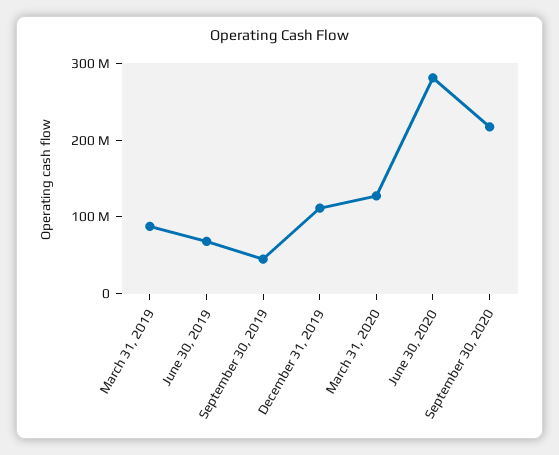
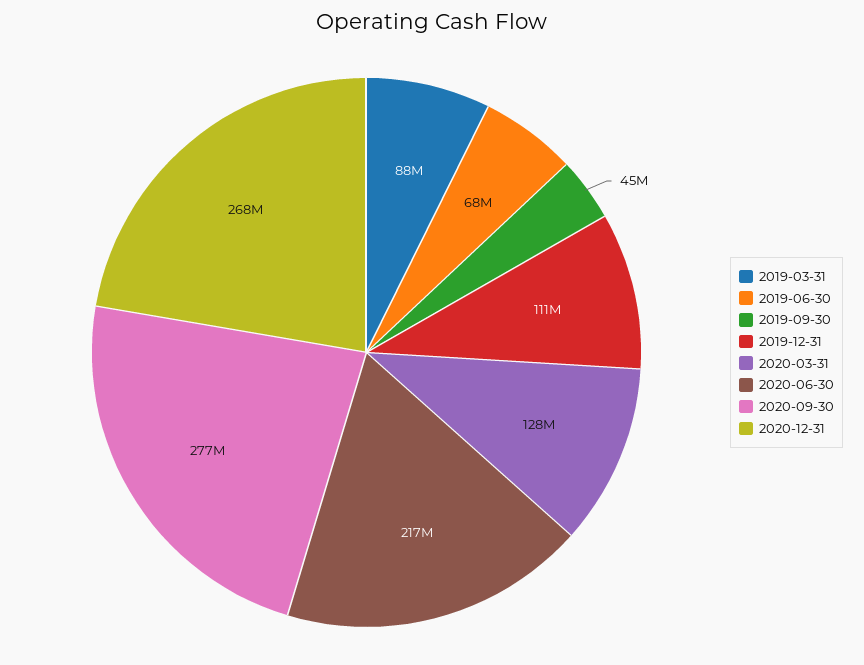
June 30, 2020: 280000000 -> 217000000
September 30, 2020: 220000000 -> 277000000
2020-12-31: none -> 268000000

